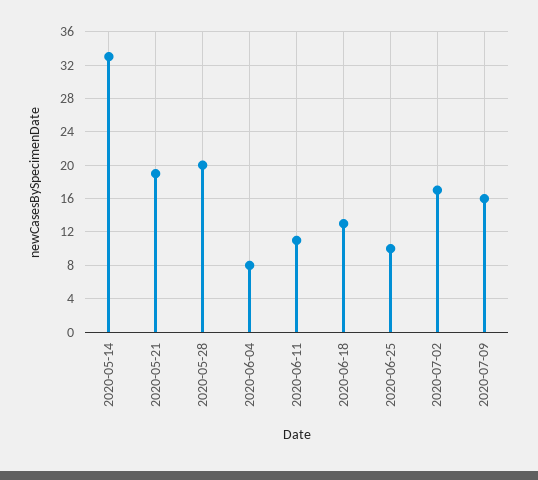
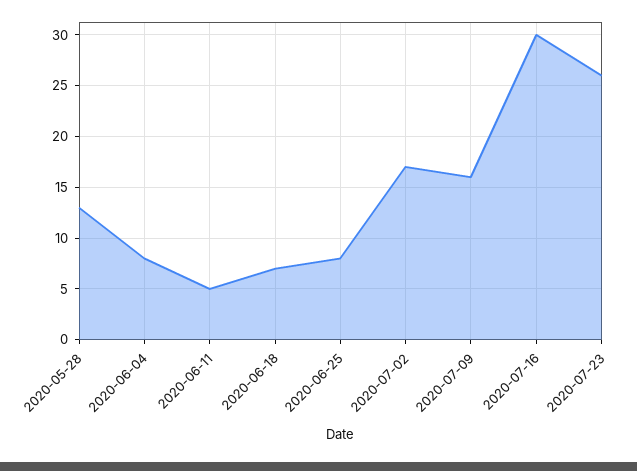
2020-05-14: 33 -> none
2020-05-21: 19 -> none
2020-05-28: 20 -> 13
2020-06-11: 11 -> 5
2020-06-18: 13 -> 7
2020-06-25: 10 -> 8
2020-07-16: none -> 30
2020-07-23: none -> 26

